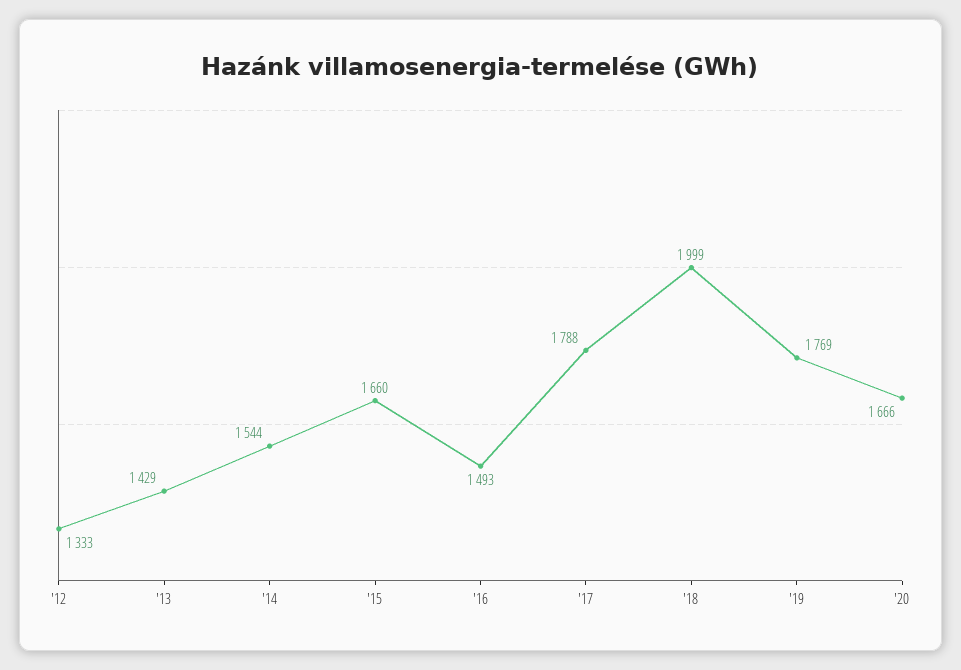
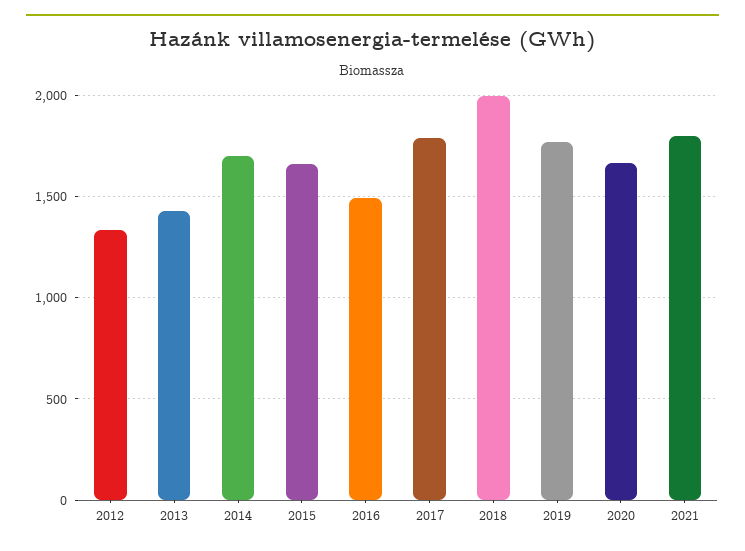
'14: 1544 -> 1700
2021: none -> 1800

